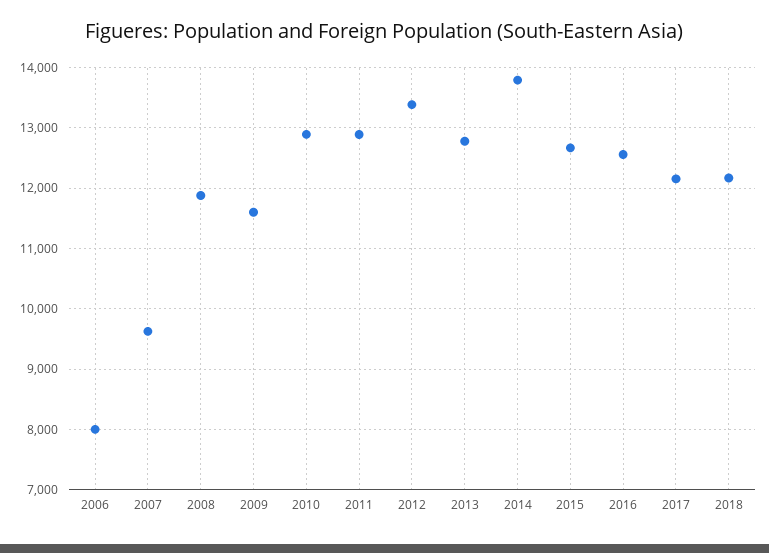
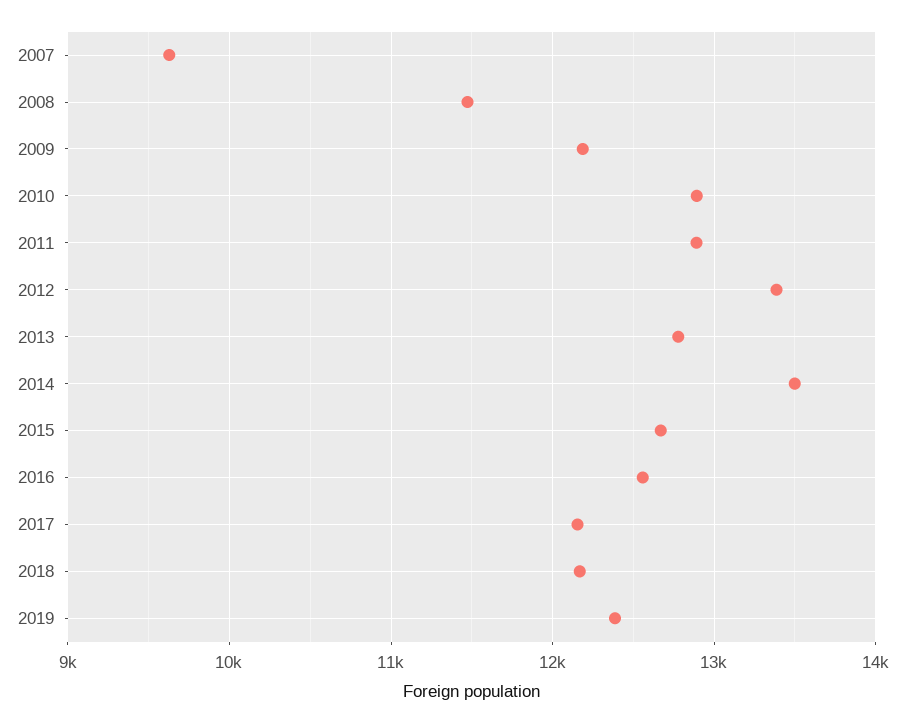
2006: 8000 -> none
2008: 11900 -> 11500
2009: 11600 -> 12200
2014: 13800 -> 13500
2019: none -> 12400

